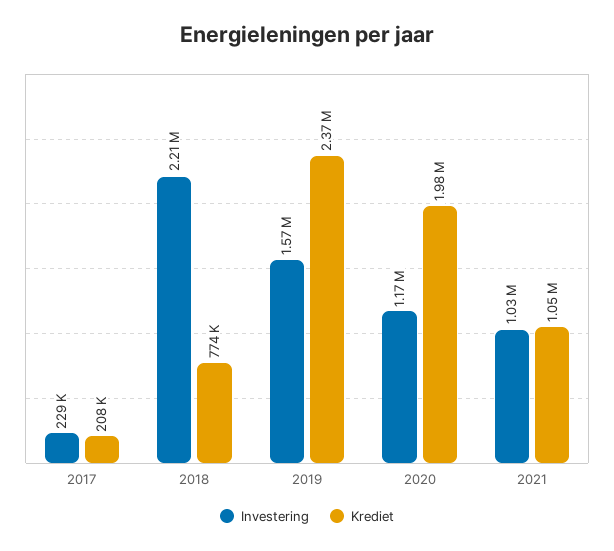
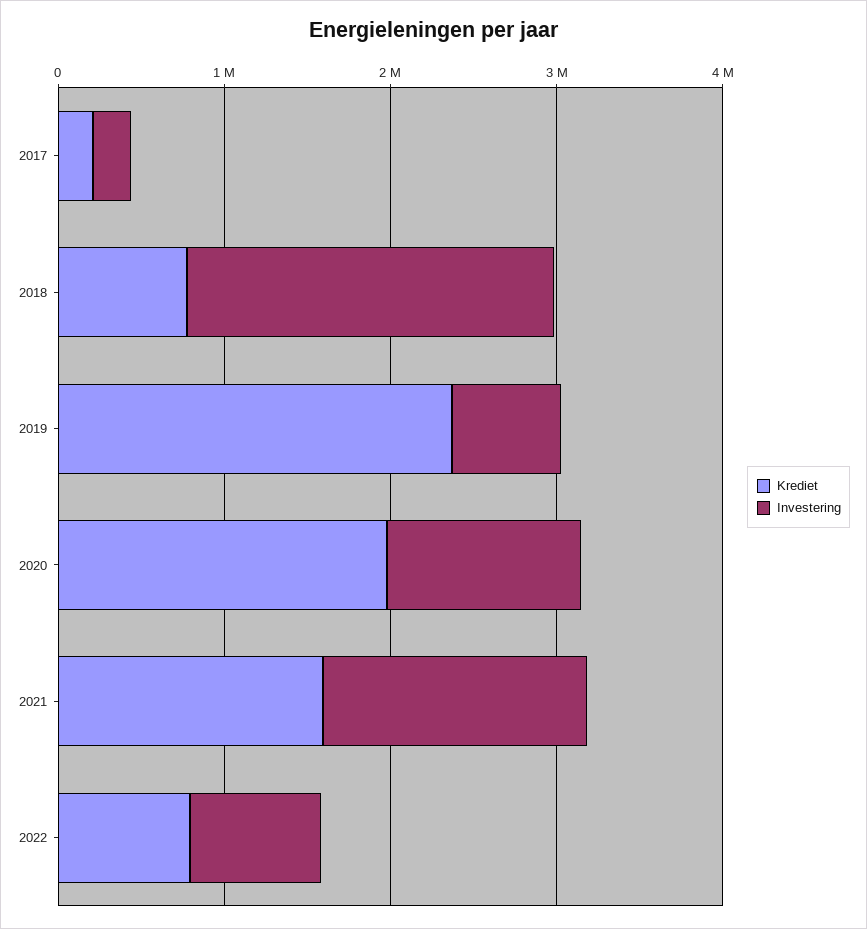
Investering, 2019: 1570000 -> 600000
Investering, 2021: 1030000 -> 1600000
Krediet, 2021: 1050000 -> 1600000
Krediet, 2022: none -> 800000
Investering, 2022: none -> 800000

